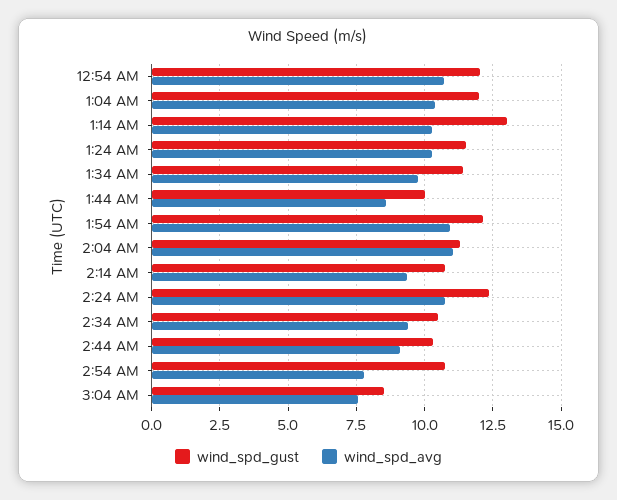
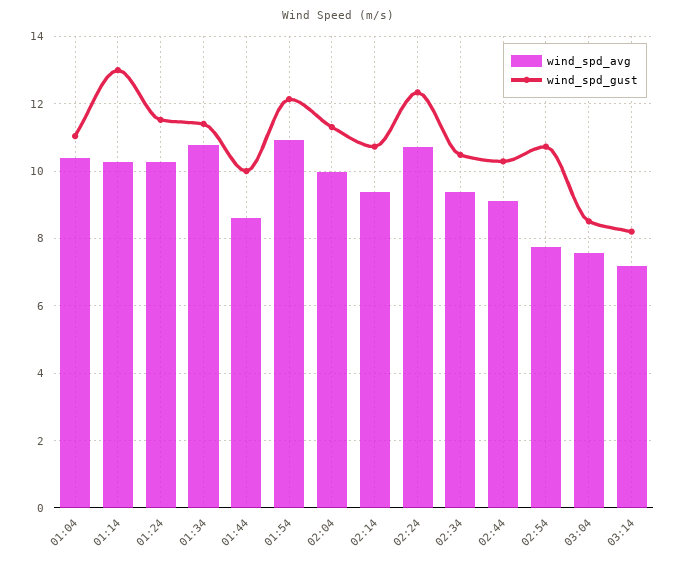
wind_spd_gust, 12:54 AM: 12 -> none
wind_spd_avg, 12:54 AM: 10.75 -> none
wind_spd_gust, 1:04 AM: 12 -> 11
wind_spd_avg, 1:34 AM: 9.75 -> 10.8
wind_spd_avg, 2:04 AM: 11 -> 10
wind_spd_avg, 03:14: none -> 7.2
wind_spd_gust, 03:14: none -> 8.2

